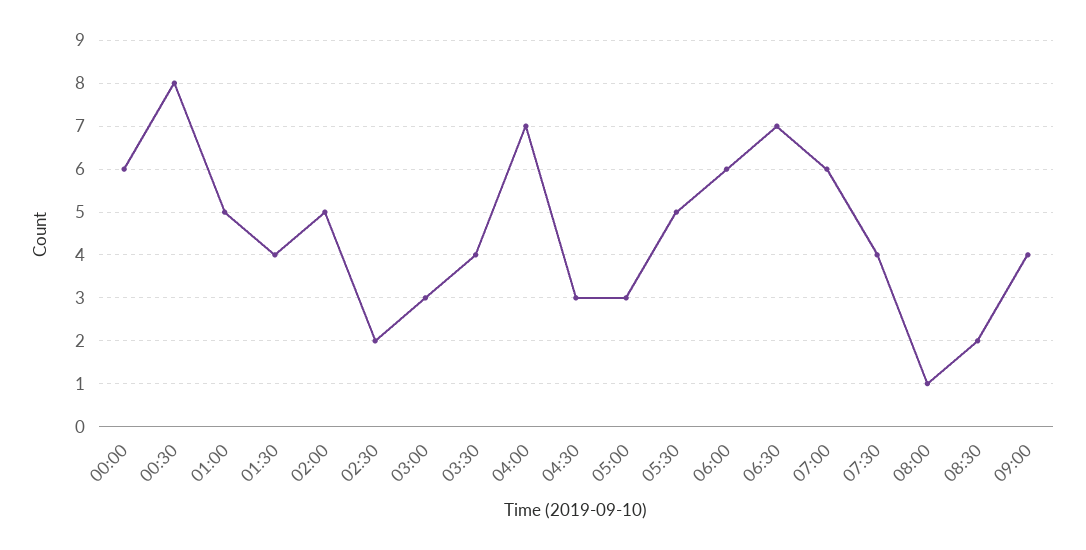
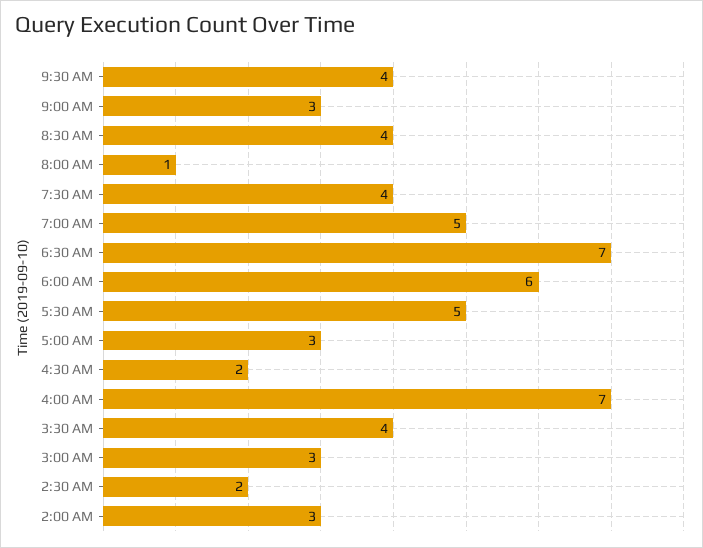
00:00: 6 -> none
00:30: 8 -> none
01:00: 5 -> none
01:30: 4 -> none
02:00: 5 -> 3
04:30: 3 -> 2
07:00: 6 -> 5
08:30: 2 -> 4
09:00: 4 -> 3
9:30 AM: none -> 4

